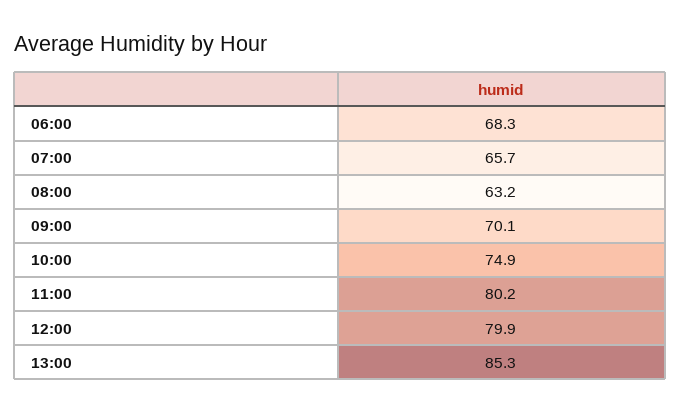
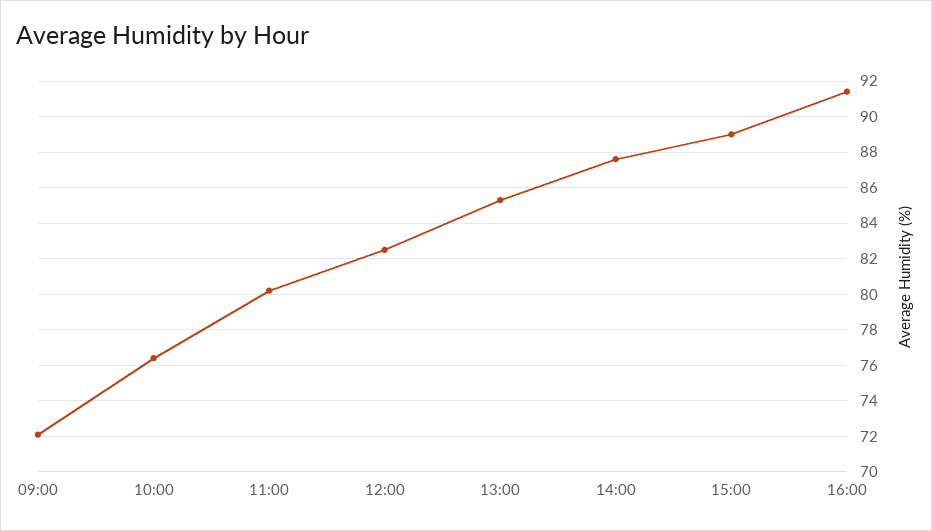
06:00: 68.3 -> none
07:00: 65.7 -> none
08:00: 63.2 -> none
09:00: 70.1 -> 72
10:00: 74.9 -> 76.5
12:00: 79.9 -> 82.5
14:00: none -> 87.5
15:00: none -> 89
16:00: none -> 91.5

